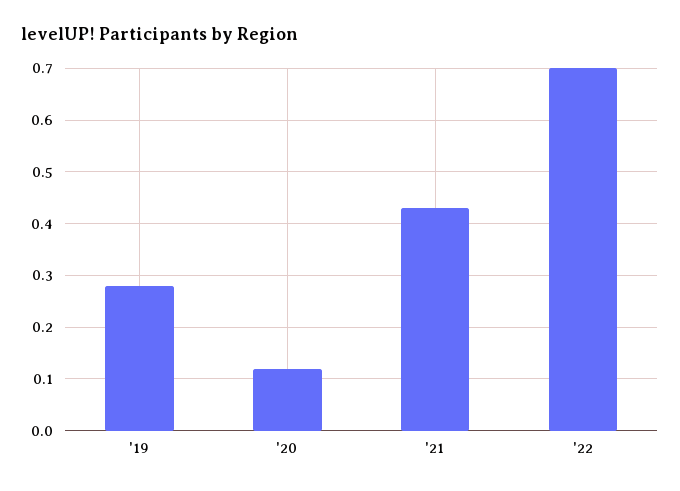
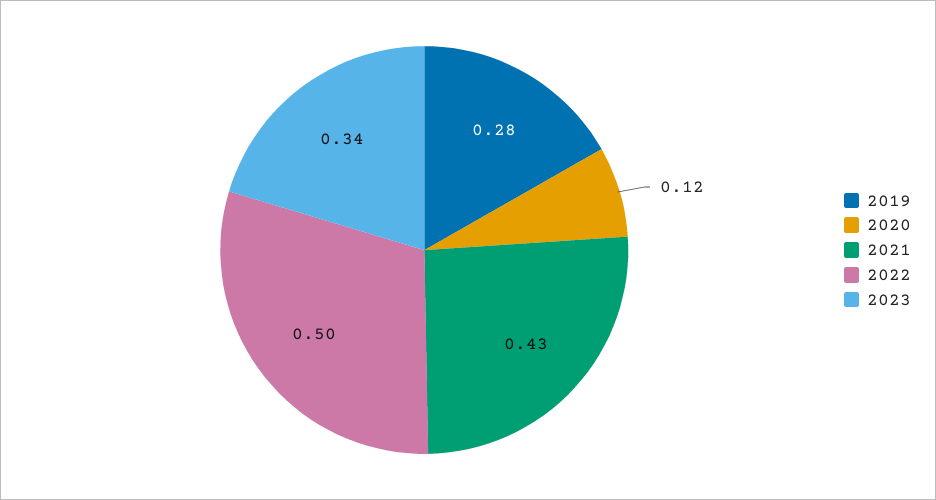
'22: 0.7 -> 0.5
2023: none -> 0.34

